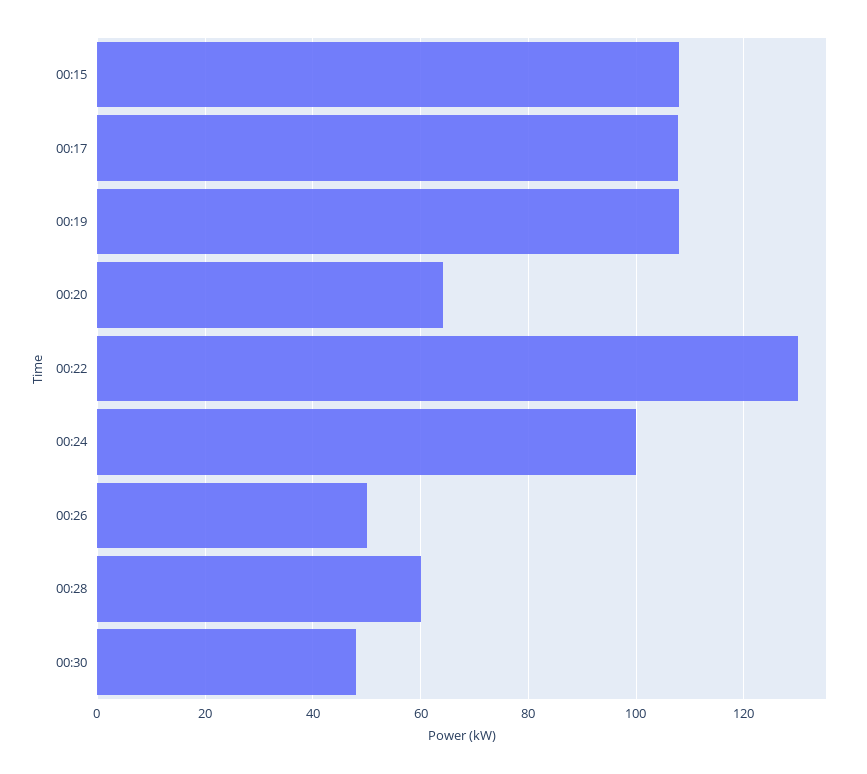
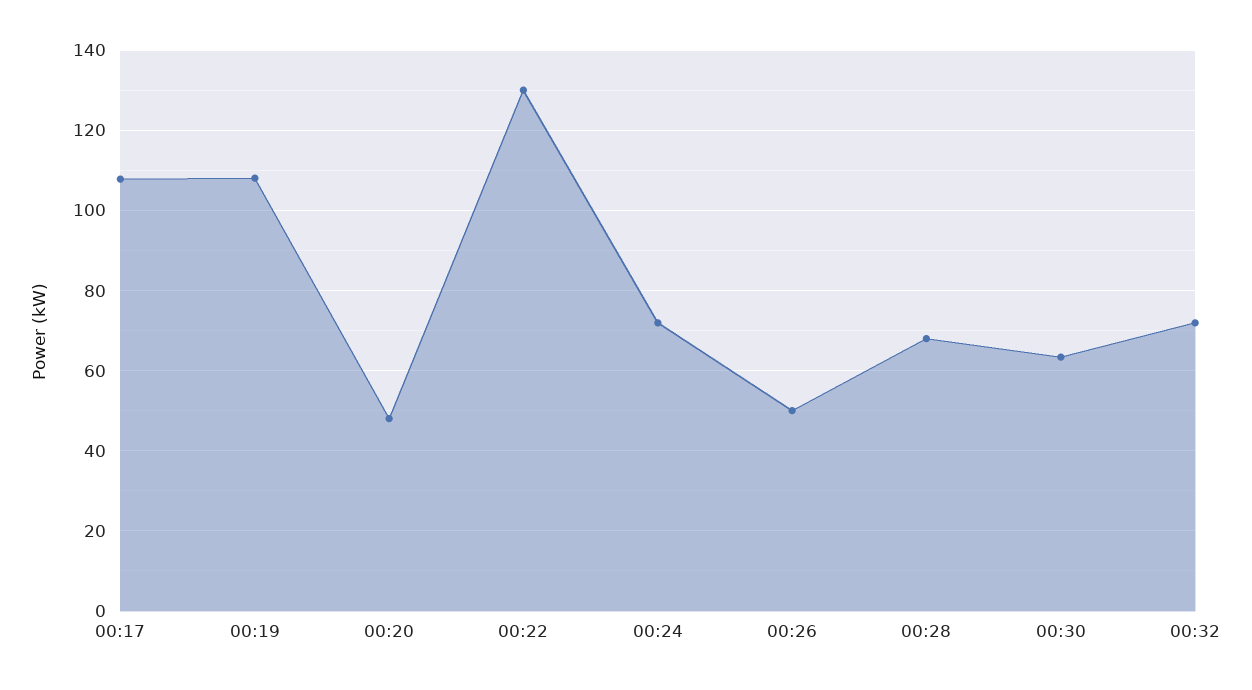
00:15: 108 -> none
00:20: 64 -> 48
00:24: 100 -> 72
00:28: 60 -> 68
00:30: 48 -> 64
00:32: none -> 72

